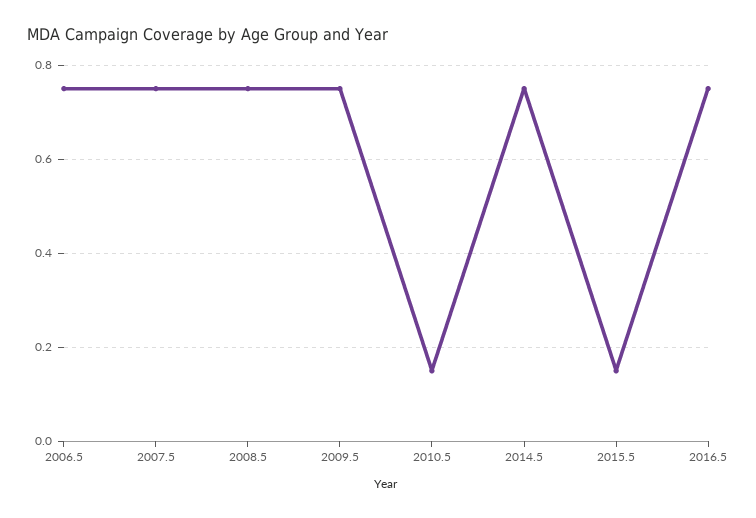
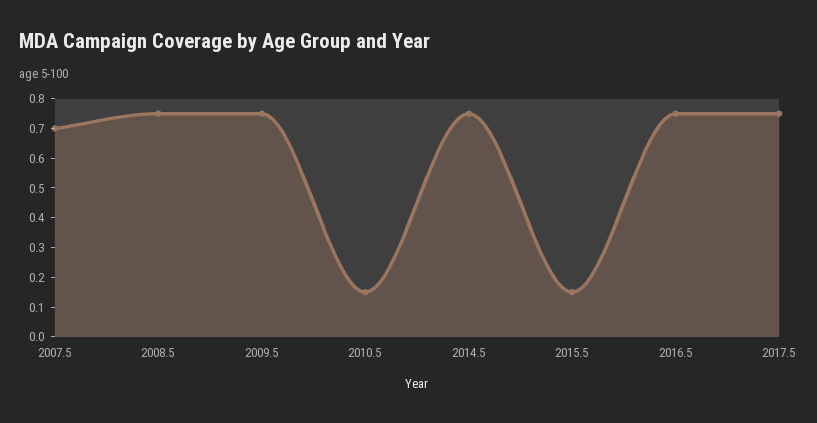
2006.5: 0.75 -> none
2007.5: 0.75 -> 0.7
2017.5: none -> 0.75

